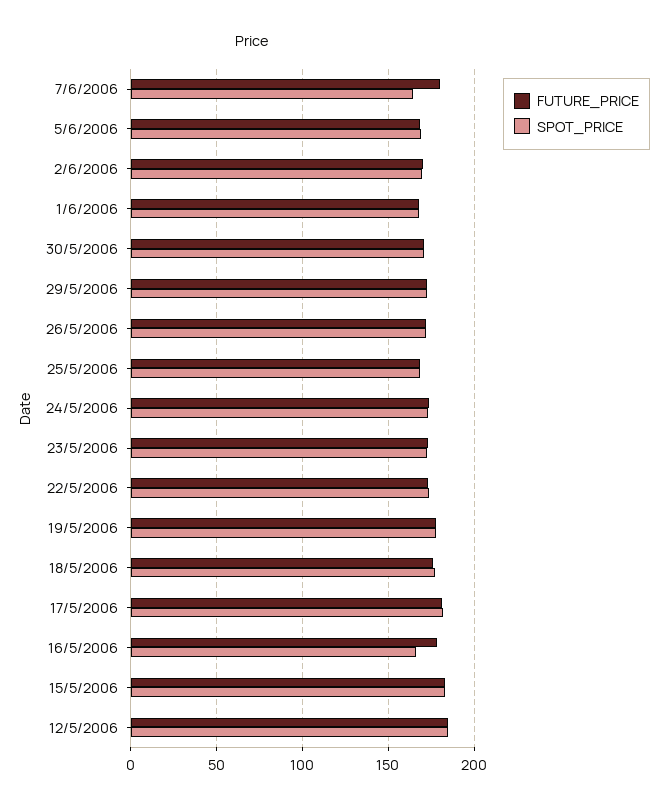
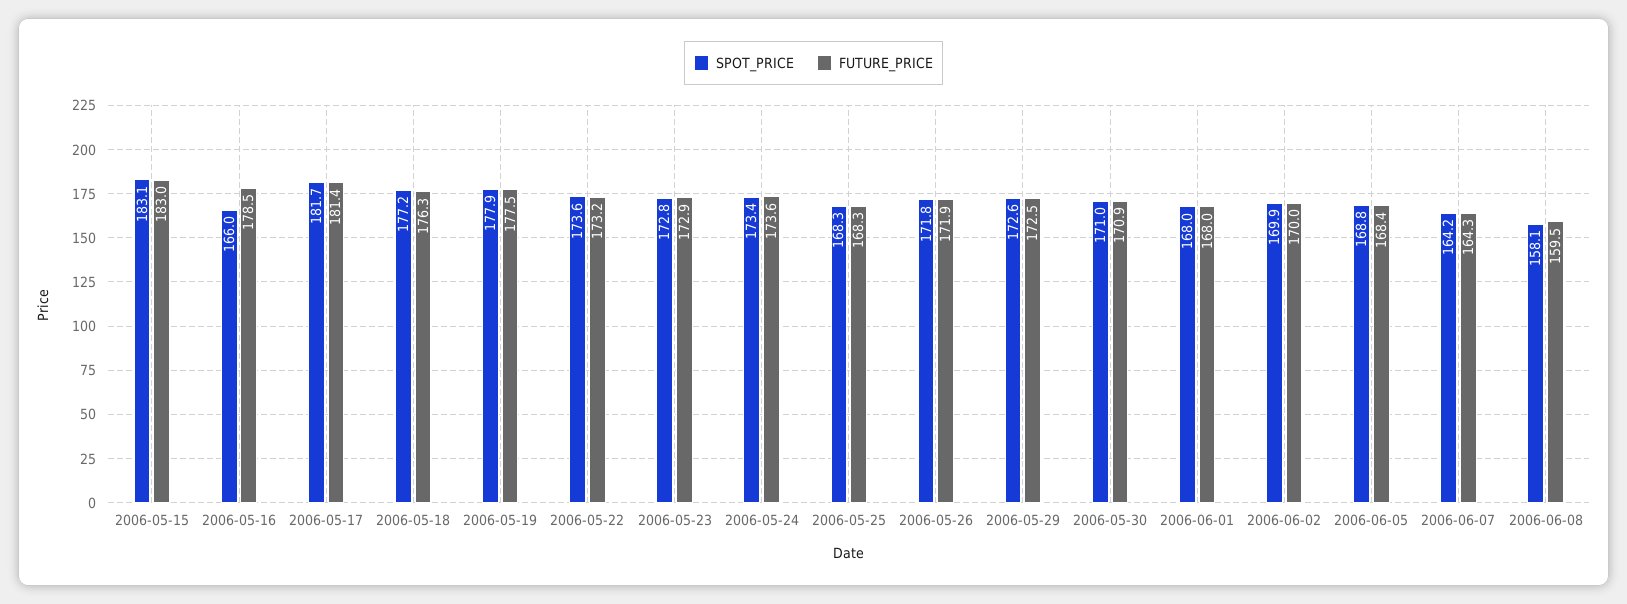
FUTURE_PRICE, 7/6/2006: 180 -> 164.3
FUTURE_PRICE, 12/5/2006: 185 -> none
SPOT_PRICE, 12/5/2006: 185 -> none
SPOT_PRICE, 2006-06-08: none -> 158.1
FUTURE_PRICE, 2006-06-08: none -> 159.5

